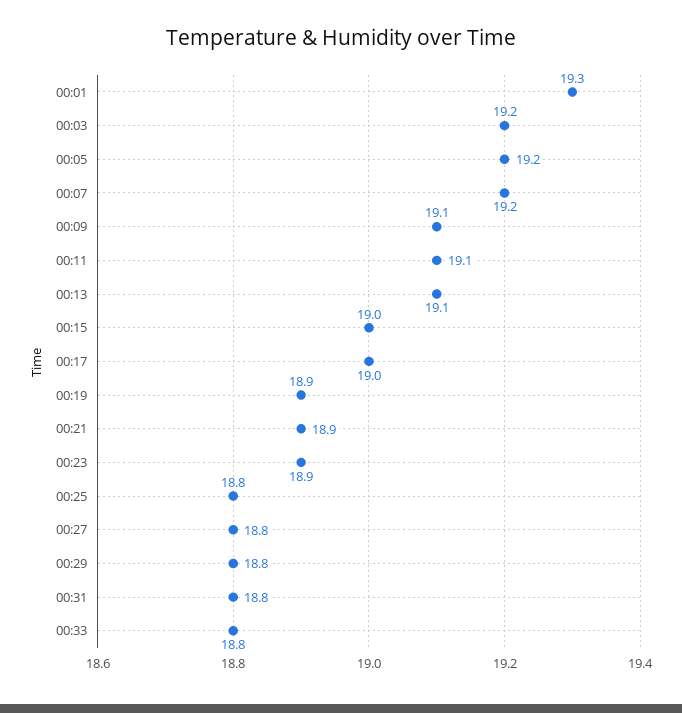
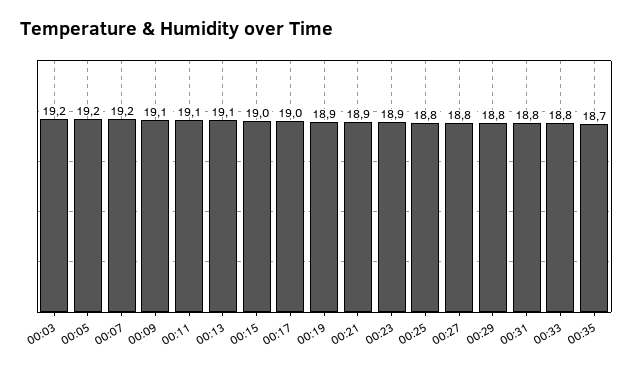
00:01: 19.3 -> none
00:35: none -> 18.7

